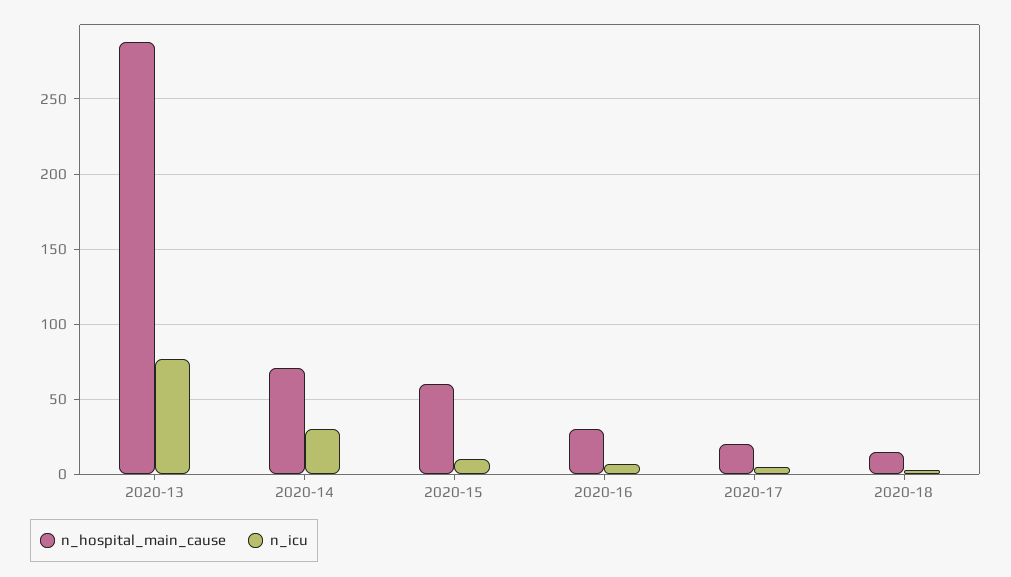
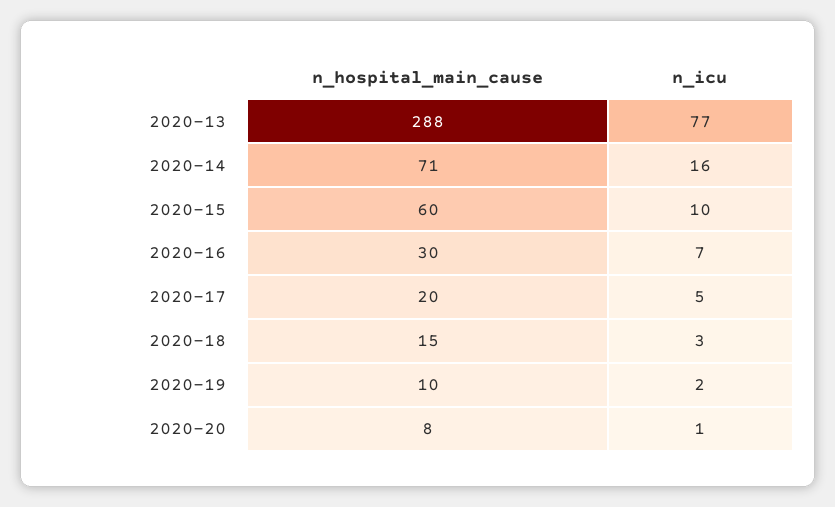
n_icu, 2020-14: 30 -> 16
n_hospital_main_cause, 2020-19: none -> 10
n_icu, 2020-19: none -> 2
n_hospital_main_cause, 2020-20: none -> 8
n_icu, 2020-20: none -> 1

